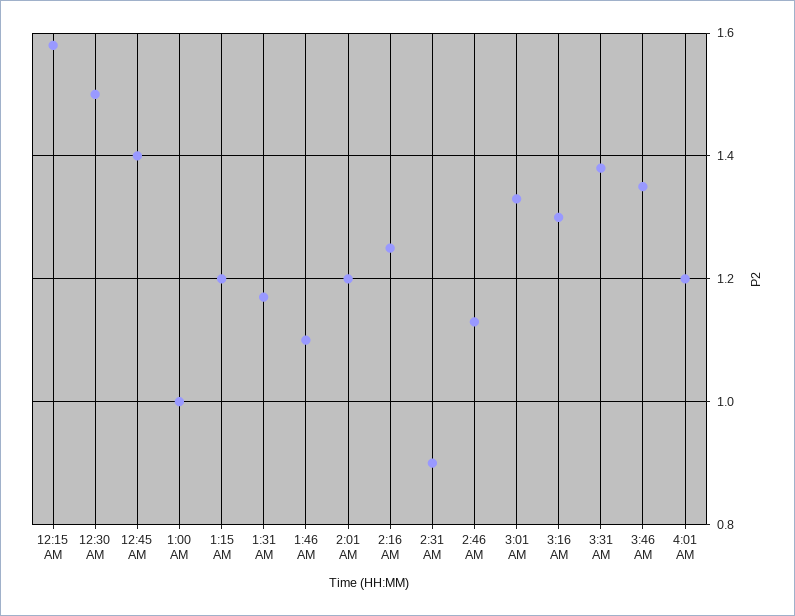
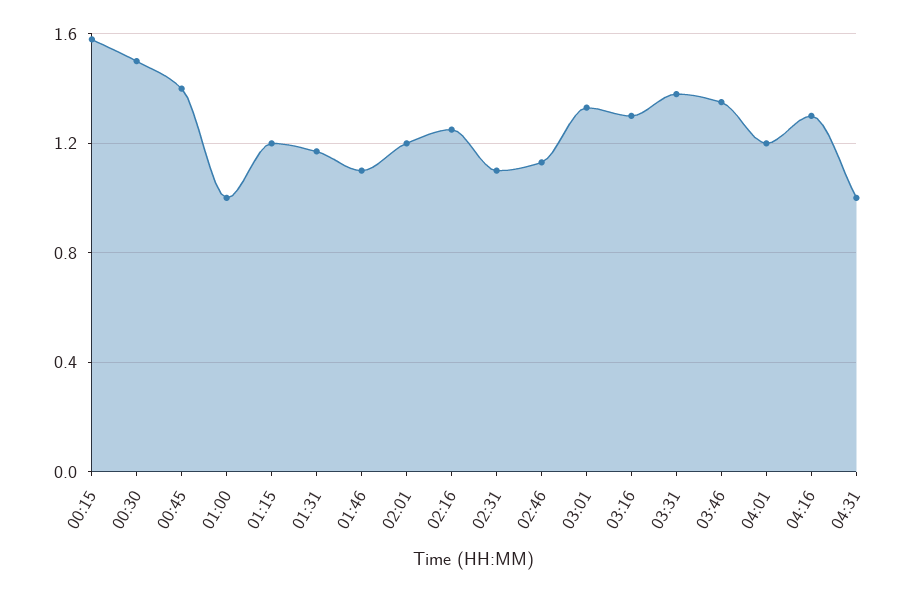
2:31 AM: 0.9 -> 1.1
04:16: none -> 1.3
04:31: none -> 1

